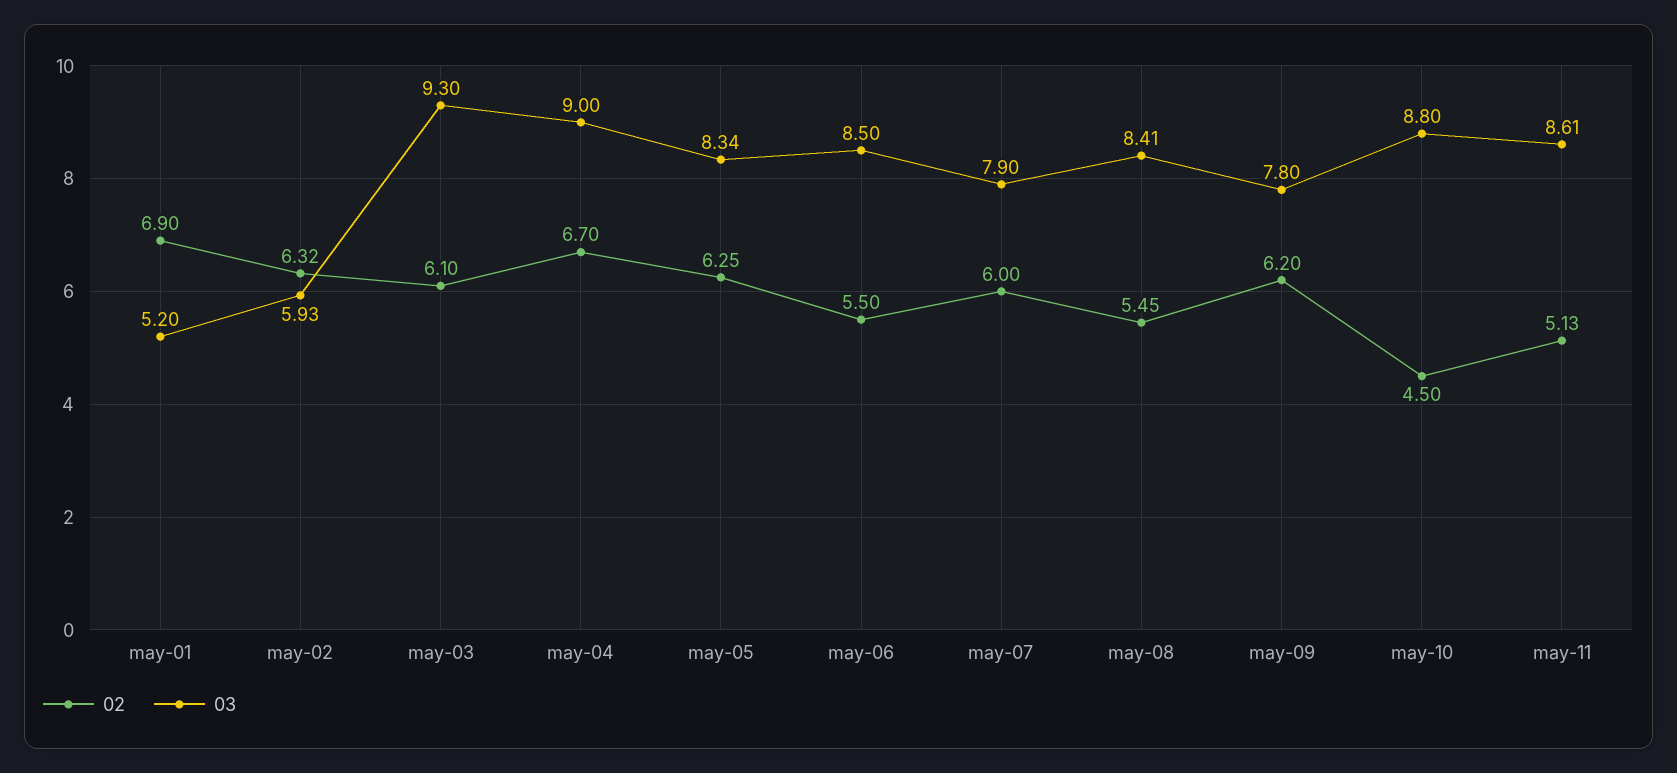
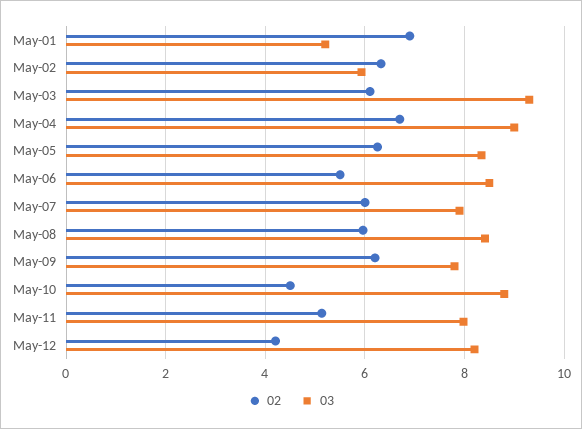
02, may-08: 5.45 -> 6
03, may-11: 8.61 -> 8
02, May-12: none -> 4.2
03, May-12: none -> 8.2

